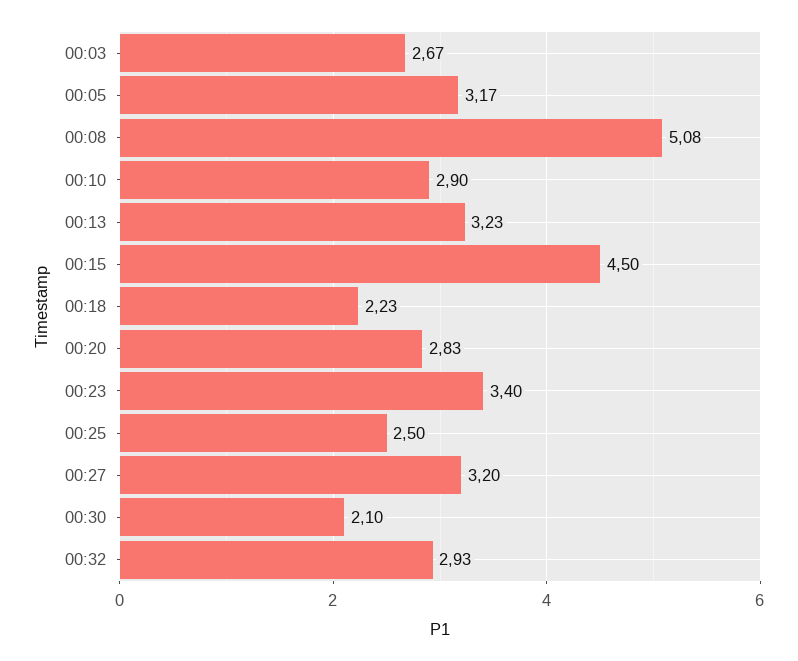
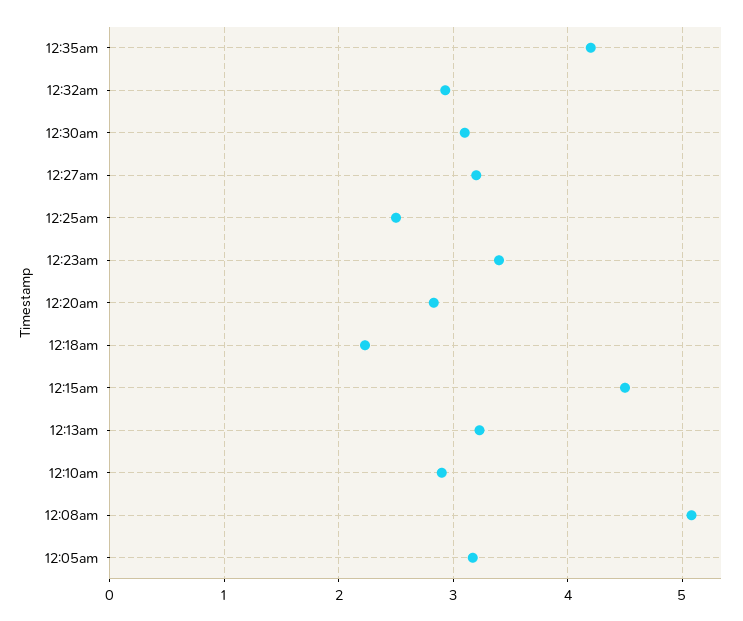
00:03: 2.67 -> none
00:30: 2.1 -> 3.1
12:35am: none -> 4.2

